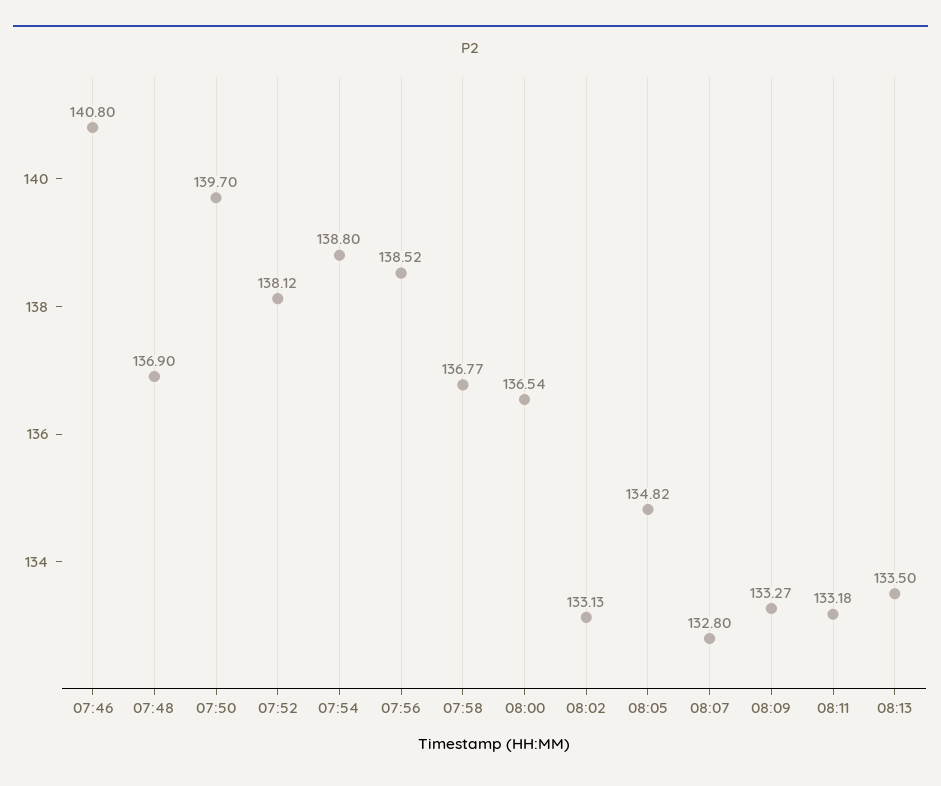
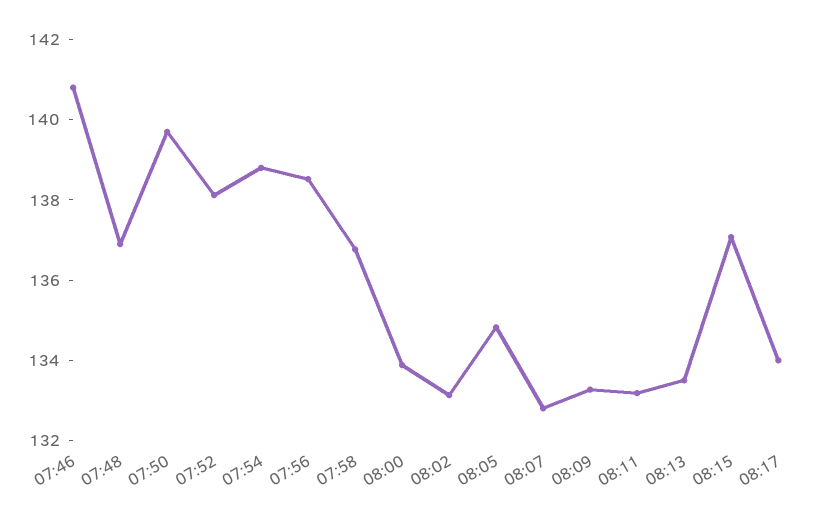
08:00: 136.54 -> 134
08:15: none -> 137
08:17: none -> 134

